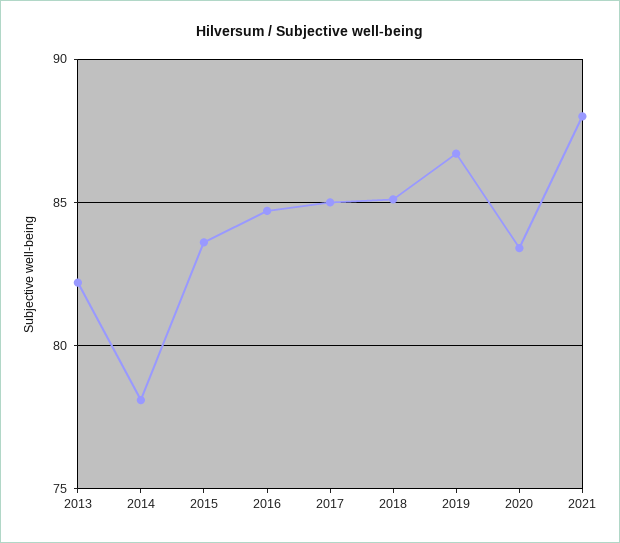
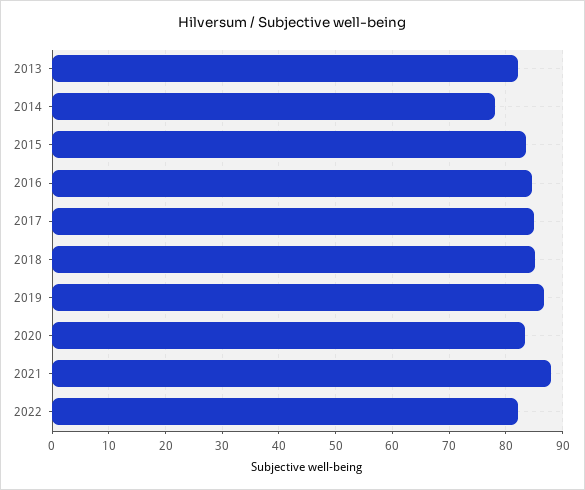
2022: none -> 82

